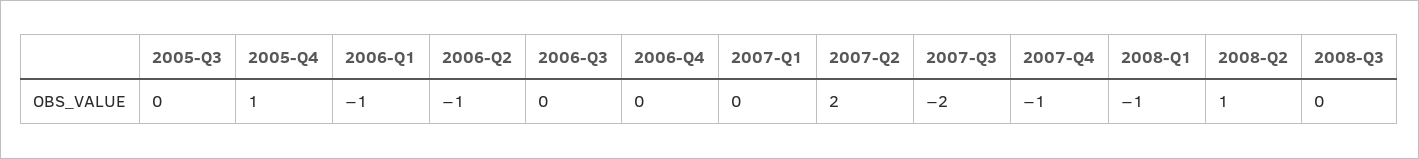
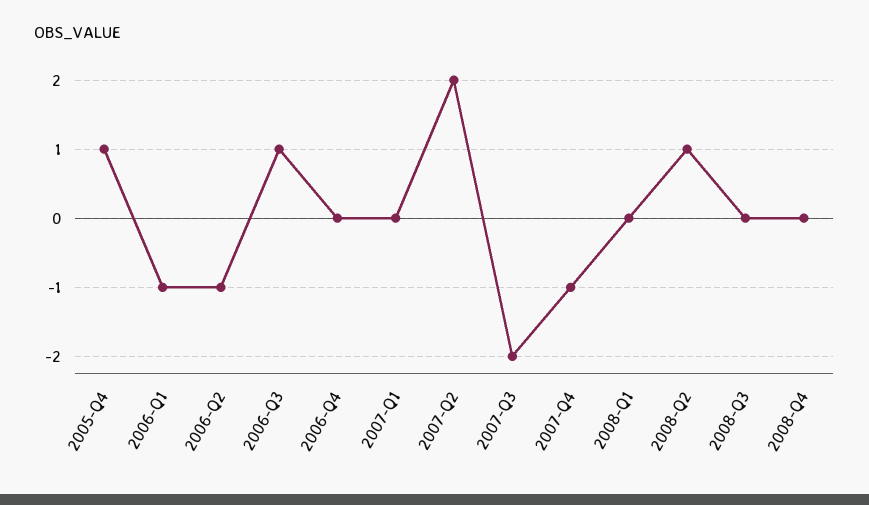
2005-Q3: 0 -> none
2006-Q3: 0 -> 1
2008-Q1: -1 -> 0
2008-Q4: none -> 0

